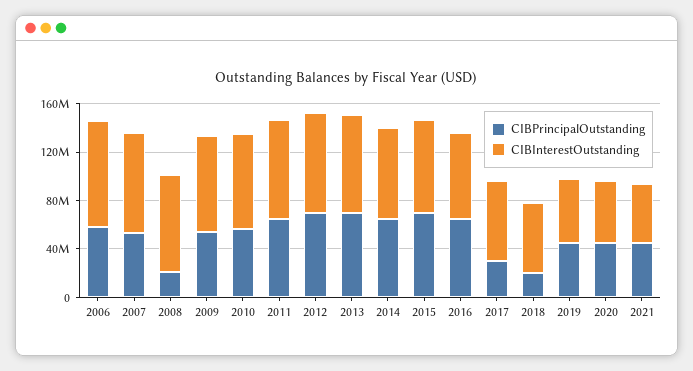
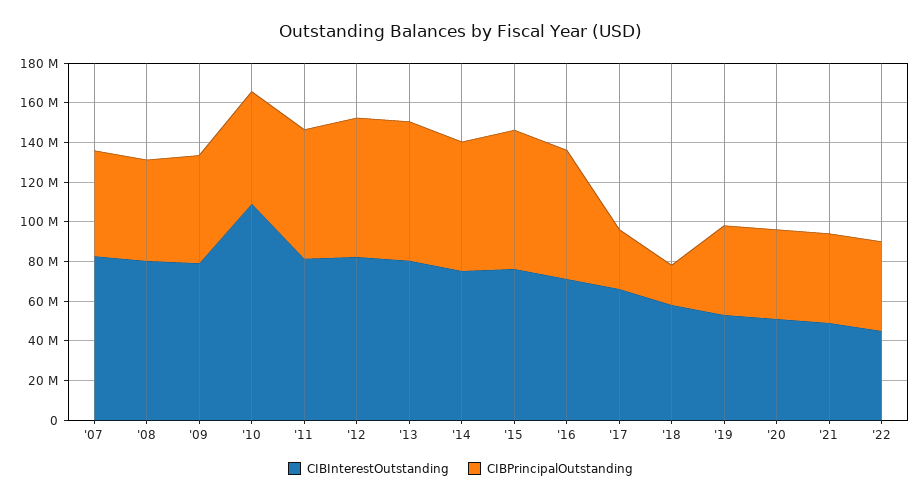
CIBPrincipalOutstanding, 2006: 60000000 -> none
CIBInterestOutstanding, 2006: 90000000 -> none
CIBPrincipalOutstanding, 2008: 20000000 -> 50000000
CIBInterestOutstanding, 2010: 80000000 -> 110000000
CIBInterestOutstanding, '22: none -> 45000000
CIBPrincipalOutstanding, '22: none -> 45000000

